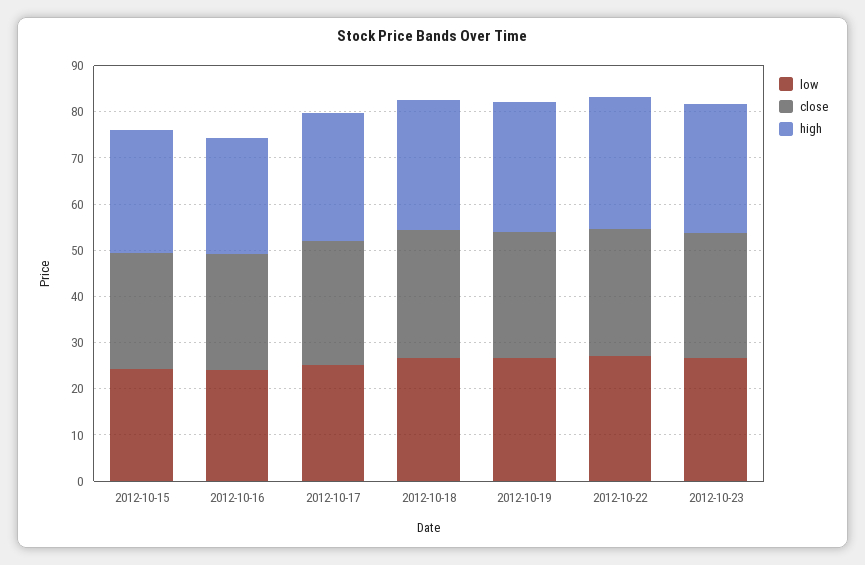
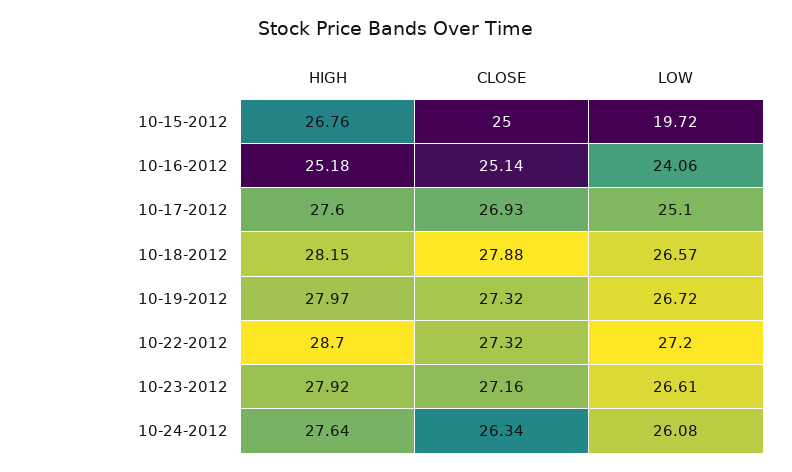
low, 2012-10-15: 24 -> 19.72
high, 10-24-2012: none -> 27.64
close, 10-24-2012: none -> 26.34
low, 10-24-2012: none -> 26.08

